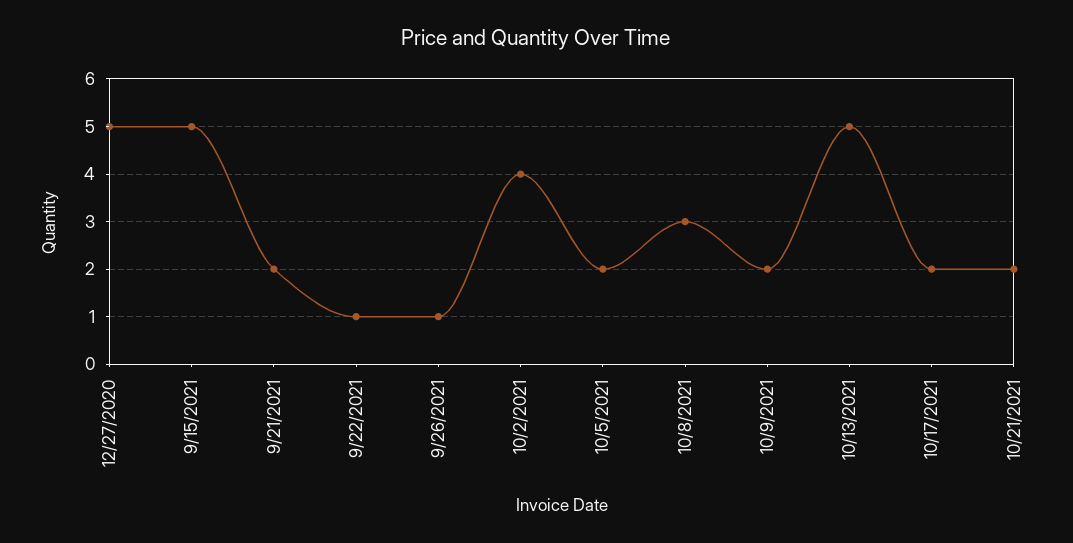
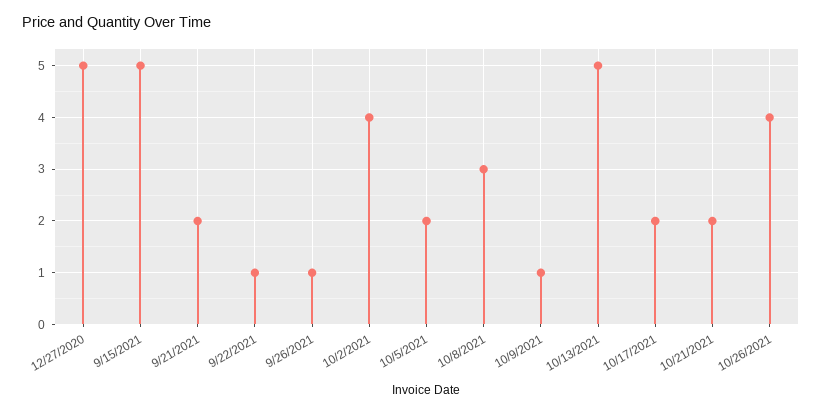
10/9/2021: 2 -> 1
10/26/2021: none -> 4

